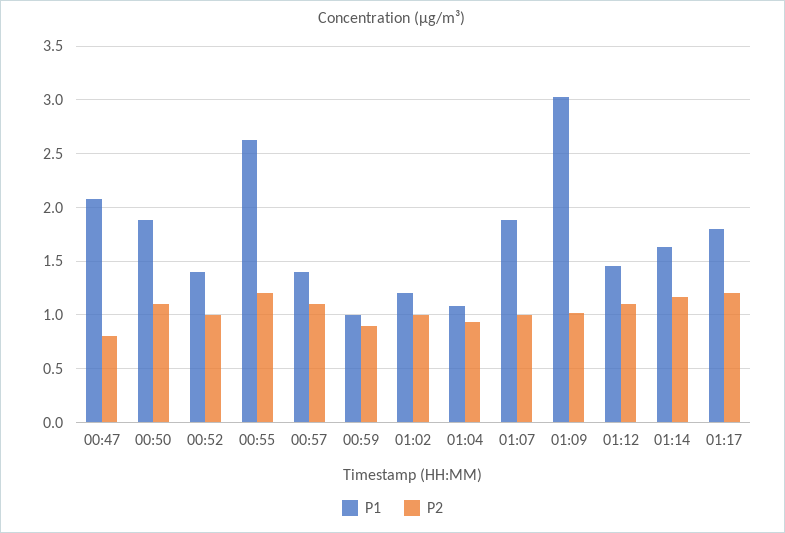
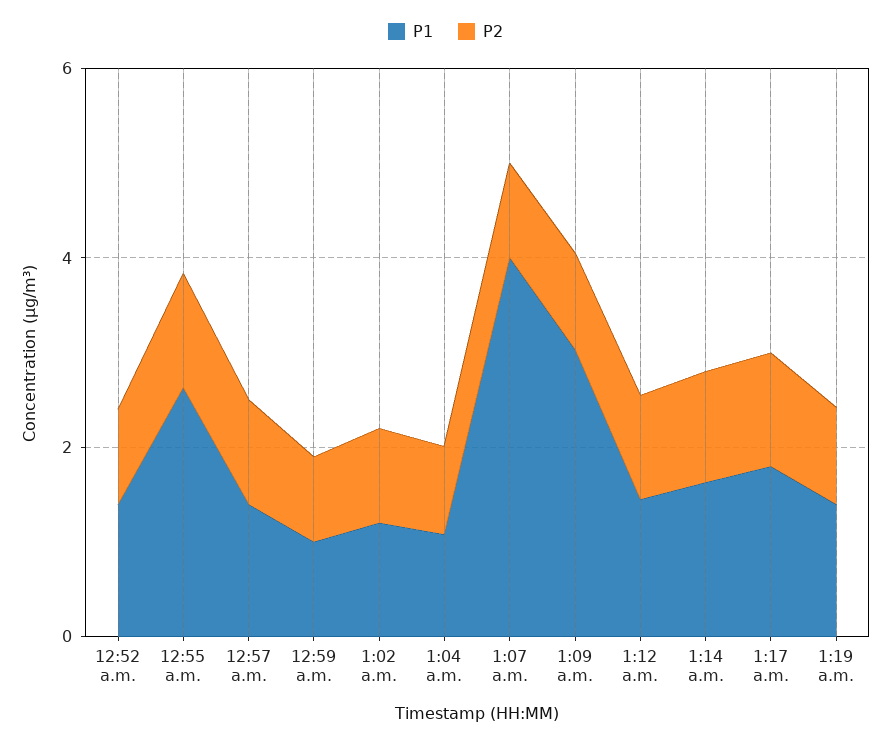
P1, 00:47: 2.1 -> none
P2, 00:47: 0.8 -> none
P1, 00:50: 1.9 -> none
P2, 00:50: 1.1 -> none
P1, 01:07: 1.9 -> 4
P1, 1:19 a.m.: none -> 1.5
P2, 1:19 a.m.: none -> 1

